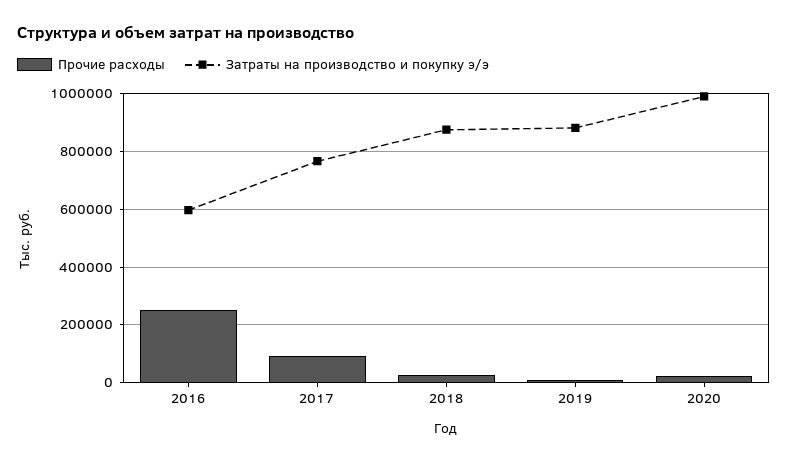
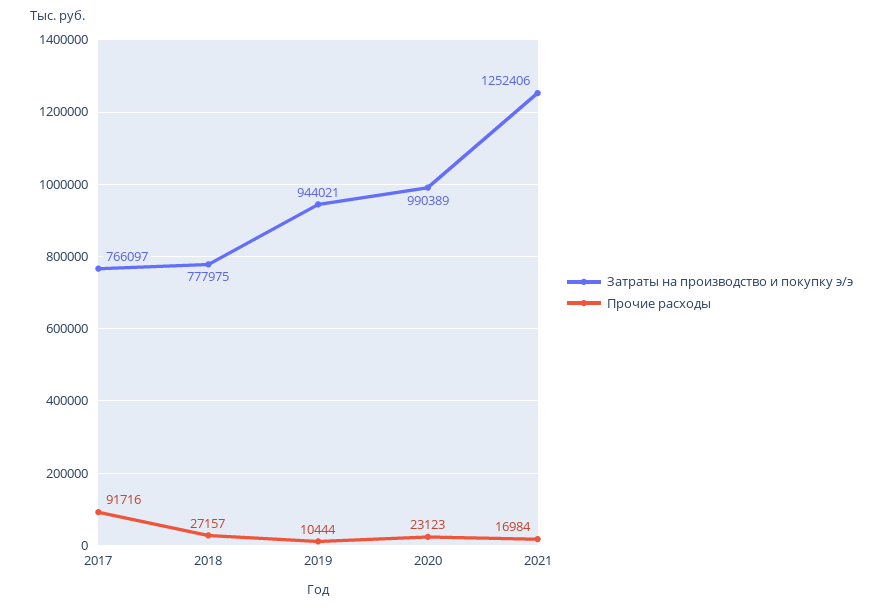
Прочие расходы, 2016: 250000 -> none
Затраты на производство и покупку э/э, 2016: 600000 -> none
Затраты на производство и покупку э/э, 2018: 875000 -> 777975
Затраты на производство и покупку э/э, 2019: 875000 -> 944021
Затраты на производство и покупку э/э, 2021: none -> 1252406
Прочие расходы, 2021: none -> 16984

